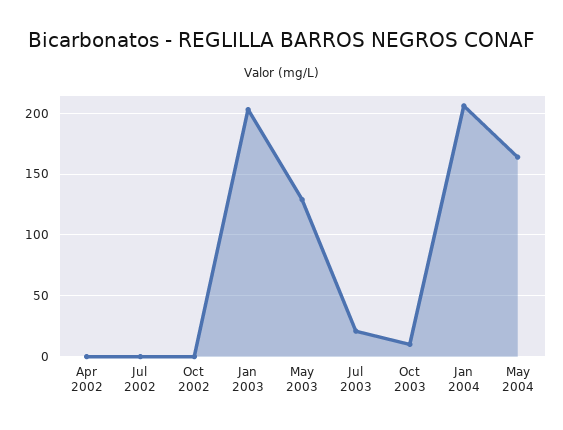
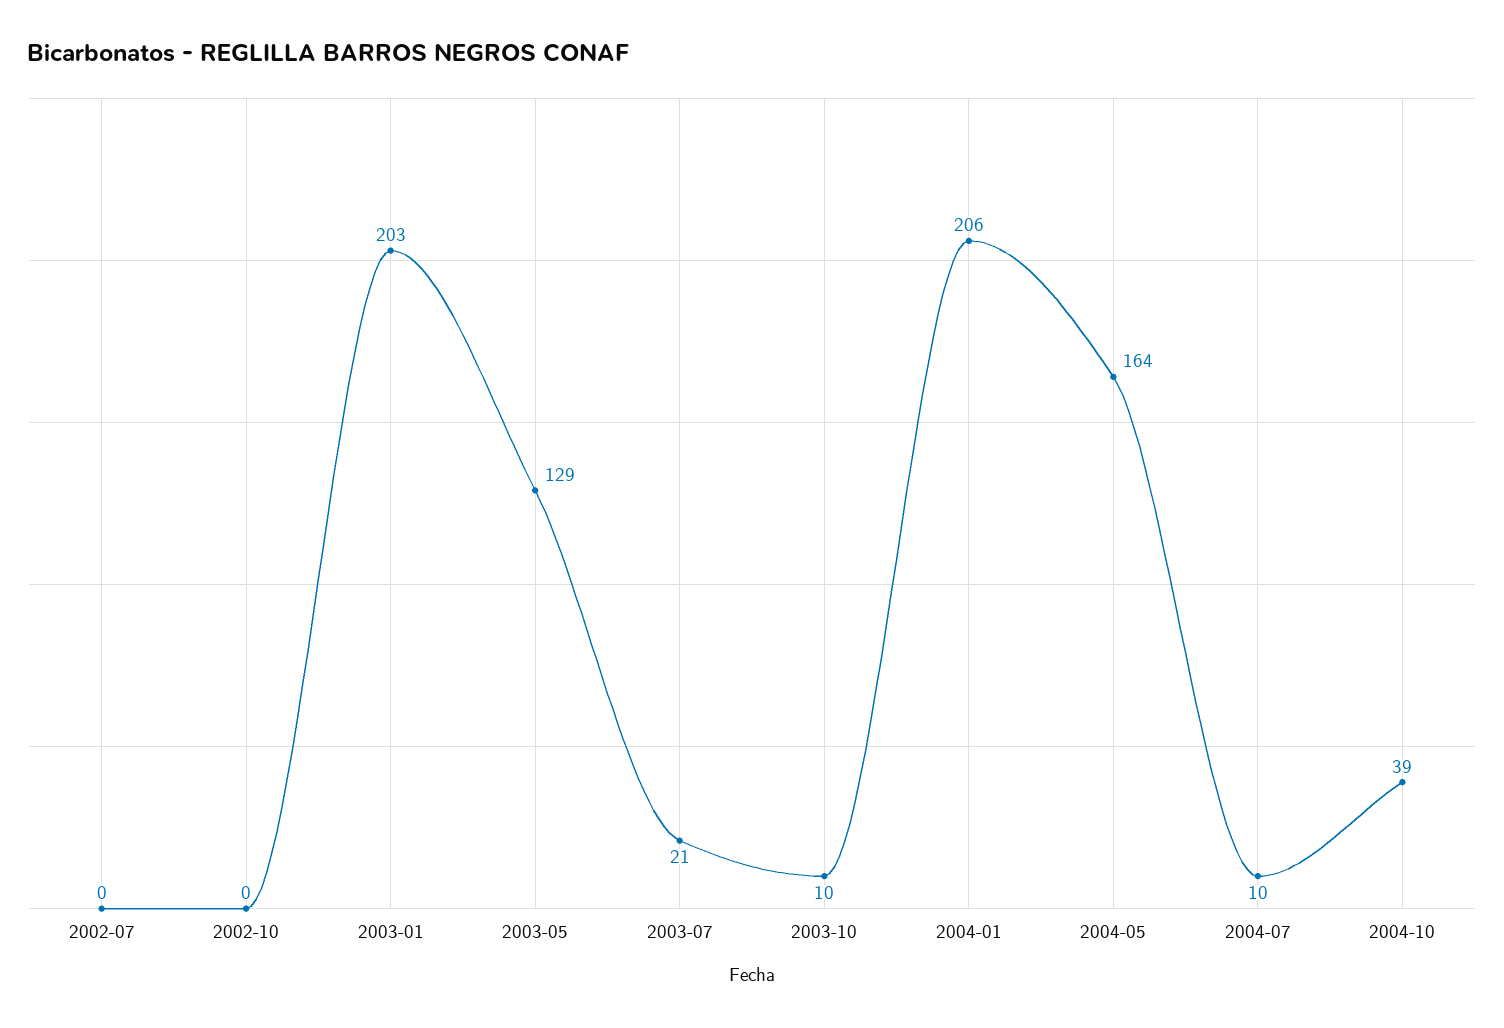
Apr 2002: 0 -> none
2004-07: none -> 10
2004-10: none -> 39

